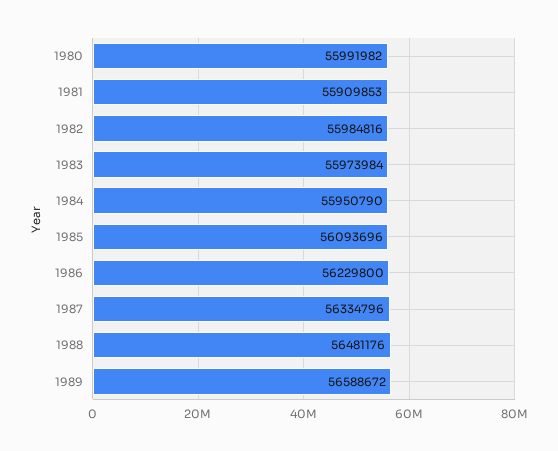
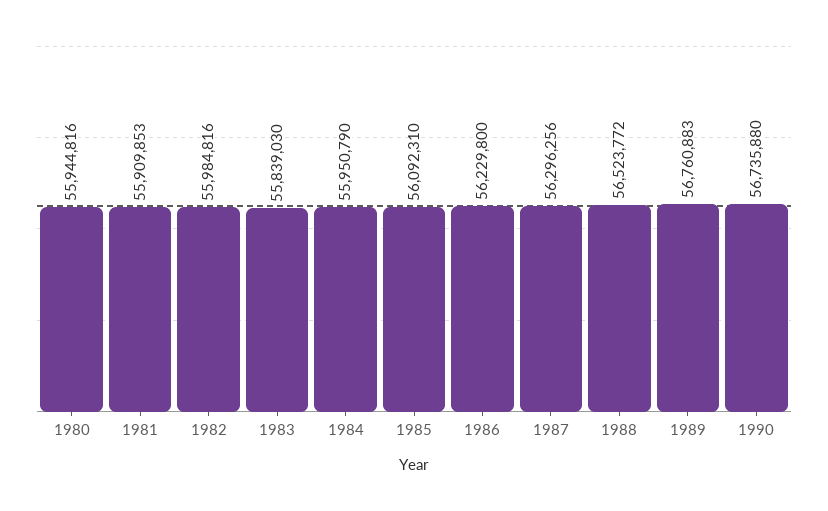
1980: 55991982 -> 55944816
1983: 55973984 -> 55839030
1985: 56093696 -> 56092310
1987: 56334796 -> 56296256
1988: 56481176 -> 56523772
1989: 56588672 -> 56760883
1990: none -> 56735880

